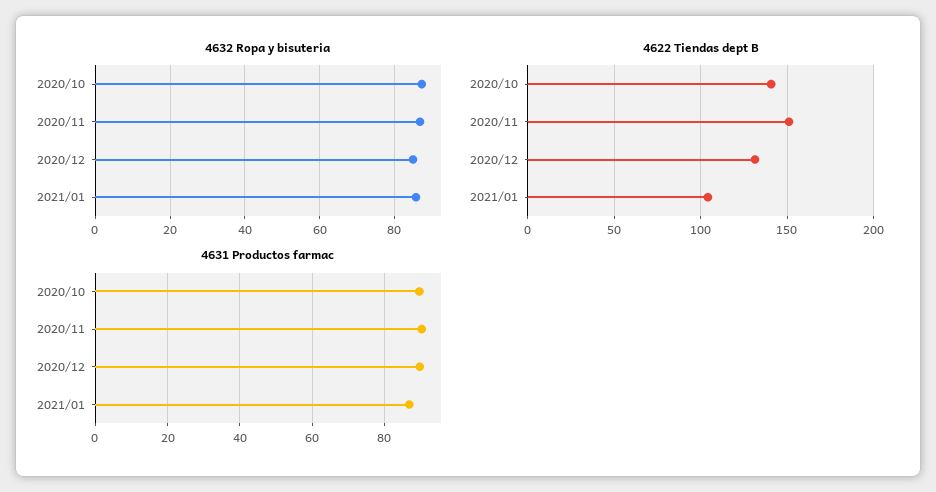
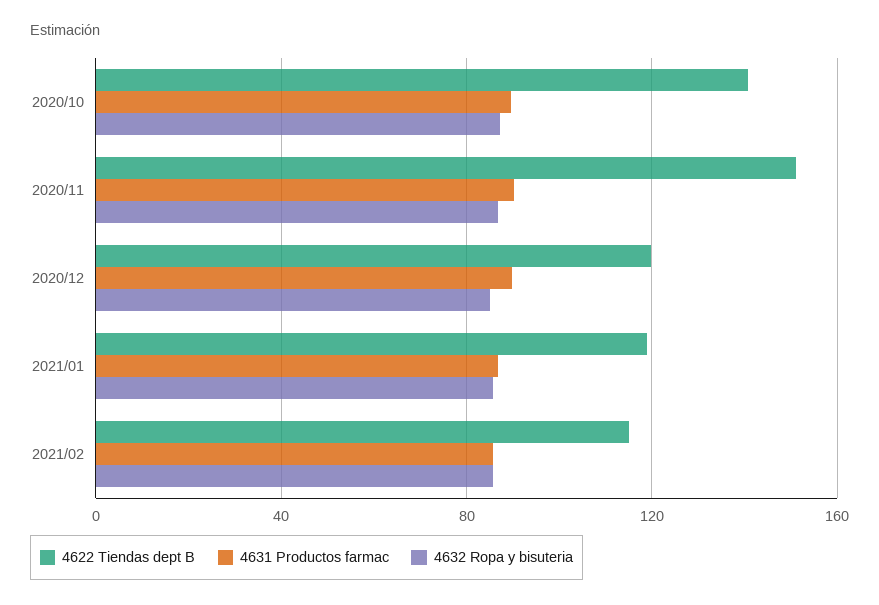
4622 Tiendas dept B, 2020/12: 130 -> 120
4622 Tiendas dept B, 2021/01: 105 -> 120
4622 Tiendas dept B, 2021/02: none -> 115
4631 Productos farmac, 2021/02: none -> 85
4632 Ropa y bisuteria, 2021/02: none -> 85

